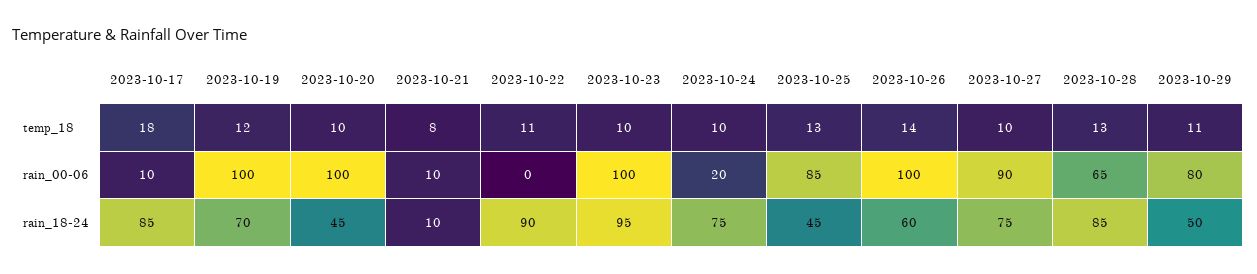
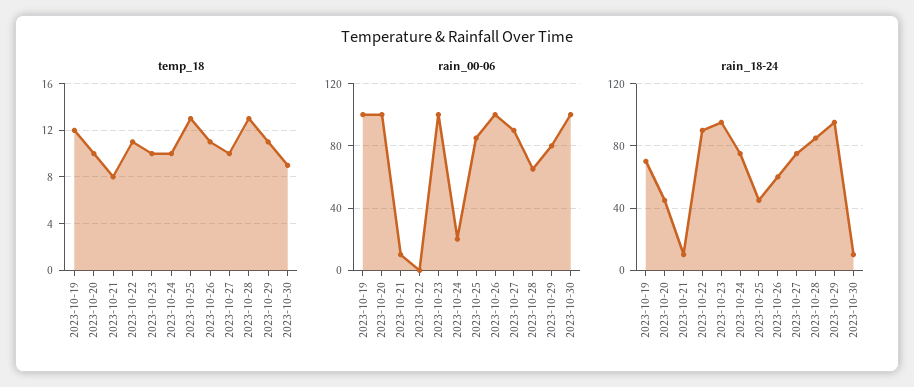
temp_18, 2023-10-17: 18 -> none
temp_18, 2023-10-26: 14 -> 11
rain_00-06, 2023-10-17: 10 -> none
rain_18-24, 2023-10-17: 85 -> none
rain_18-24, 2023-10-29: 50 -> 95
temp_18, 2023-10-30: none -> 9
rain_00-06, 2023-10-30: none -> 100
rain_18-24, 2023-10-30: none -> 10

